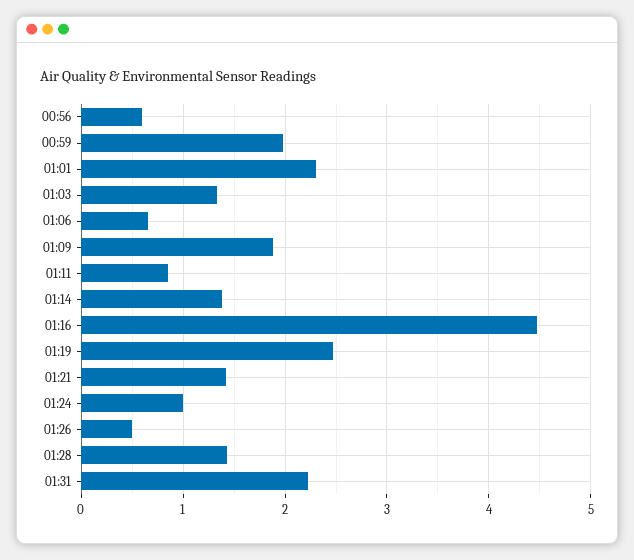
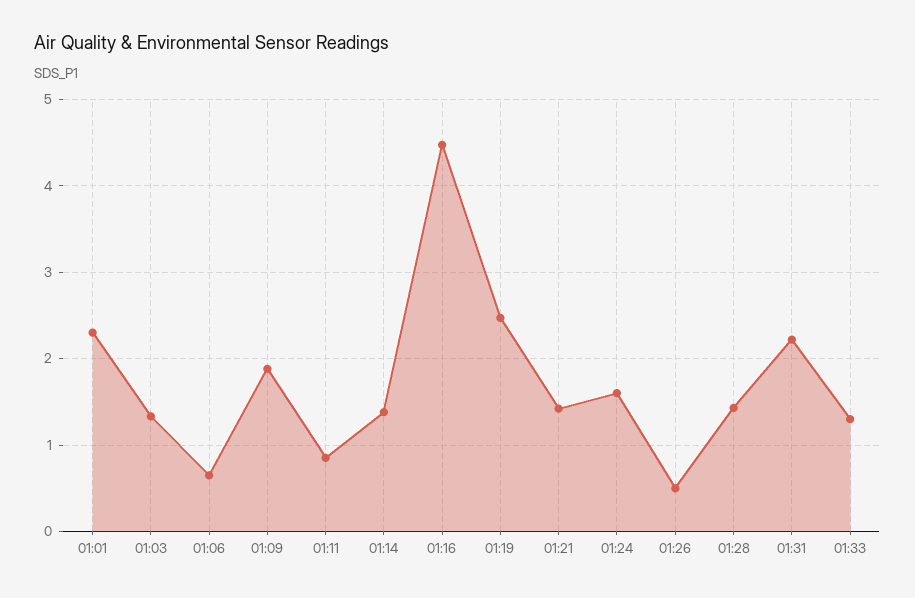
00:56: 0.6 -> none
00:59: 2 -> none
01:24: 1 -> 1.6
01:33: none -> 1.3

